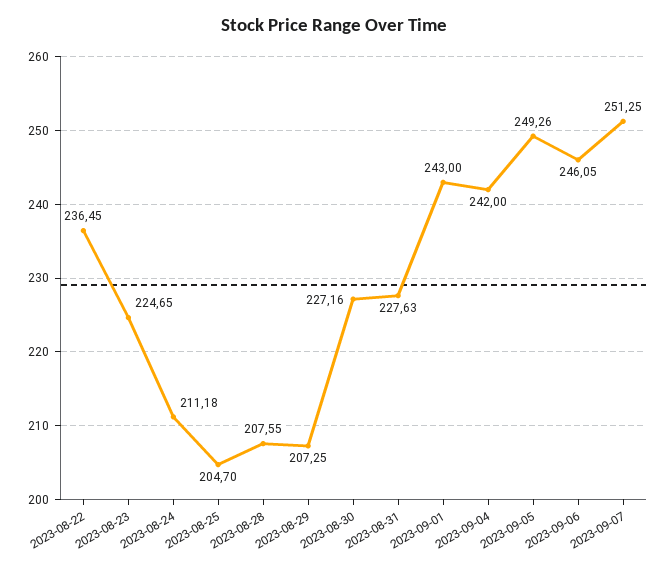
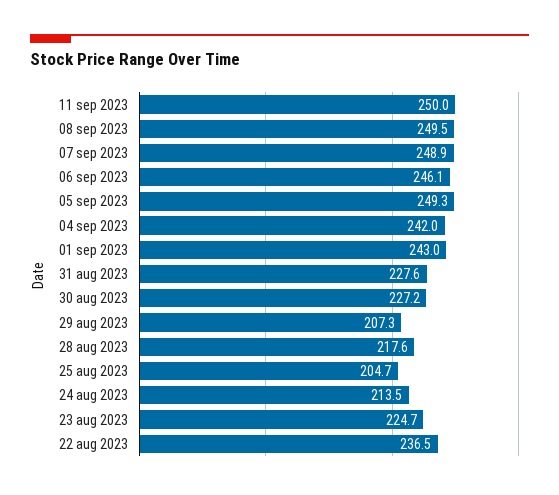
2023-08-24: 211.18 -> 213.5
2023-08-28: 207.55 -> 217.6
2023-09-07: 251.25 -> 248.9
11 sep 2023: none -> 250
08 sep 2023: none -> 249.5

